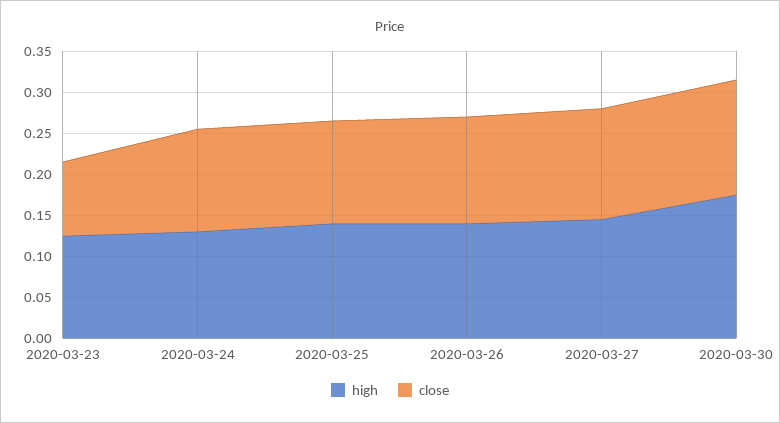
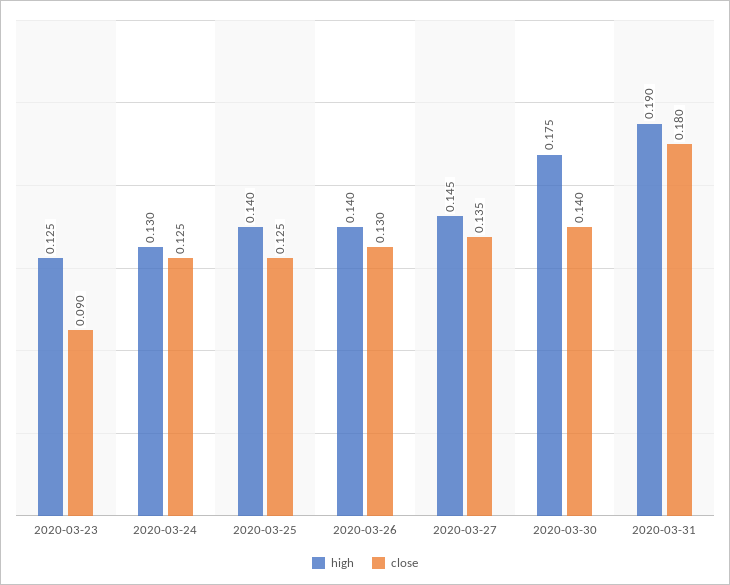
high, 2020-03-31: none -> 0.19
close, 2020-03-31: none -> 0.18

